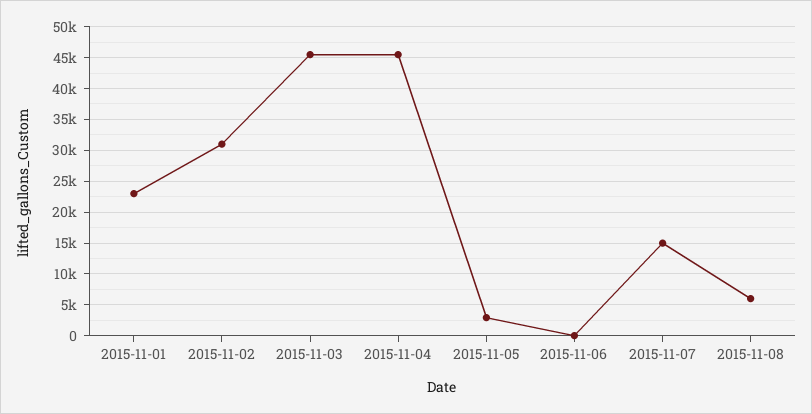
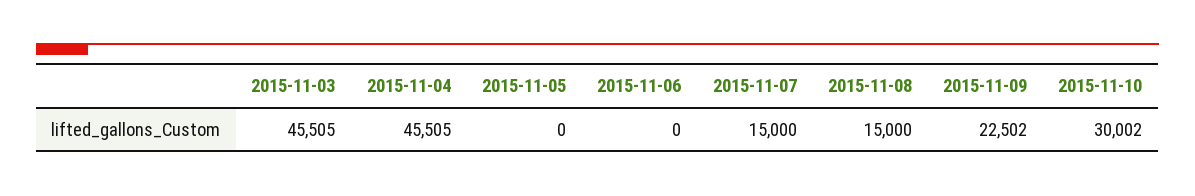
2015-11-01: 23000 -> none
2015-11-02: 31000 -> none
2015-11-05: 3000 -> 0
2015-11-08: 6000 -> 15000
2015-11-09: none -> 22502
2015-11-10: none -> 30002

